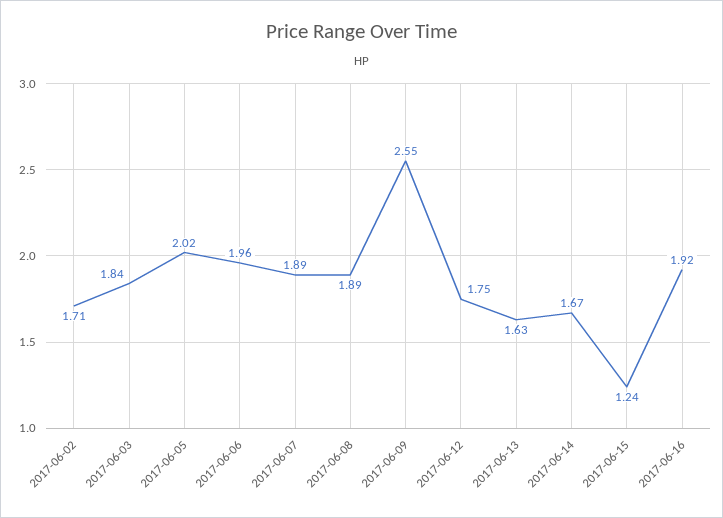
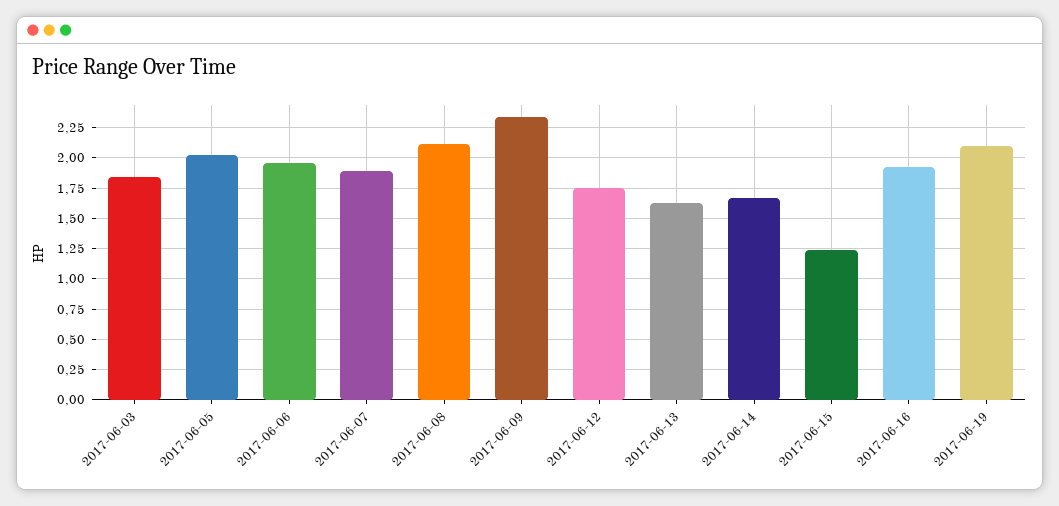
2017-06-02: 1.71 -> none
2017-06-08: 1.89 -> 2.1
2017-06-09: 2.55 -> 2.35
2017-06-19: none -> 2.1

